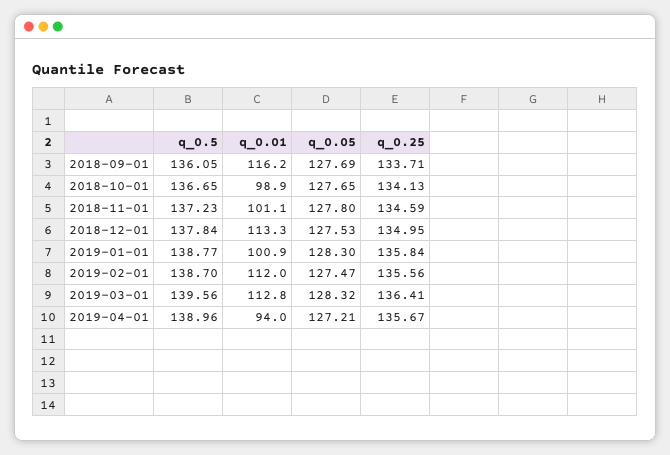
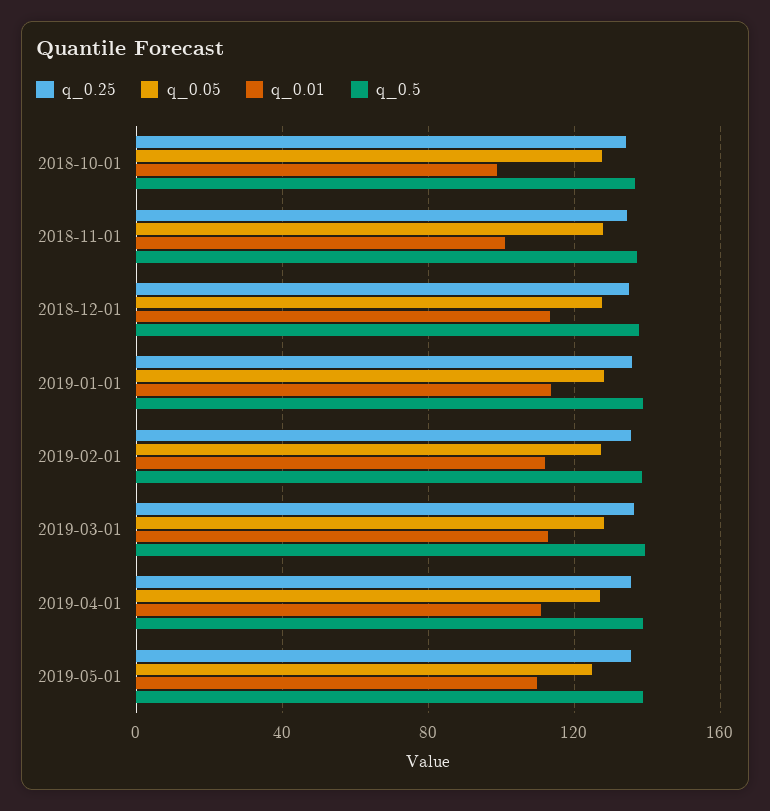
q_0.5, 2018-09-01: 136.05 -> none
q_0.01, 2018-09-01: 116.2 -> none
q_0.05, 2018-09-01: 127.69 -> none
q_0.25, 2018-09-01: 133.71 -> none
q_0.01, 2019-01-01: 100.9 -> 115
q_0.01, 2019-04-01: 94 -> 110
q_0.25, 2019-05-01: none -> 135
q_0.05, 2019-05-01: none -> 125
q_0.01, 2019-05-01: none -> 110
q_0.5, 2019-05-01: none -> 140

